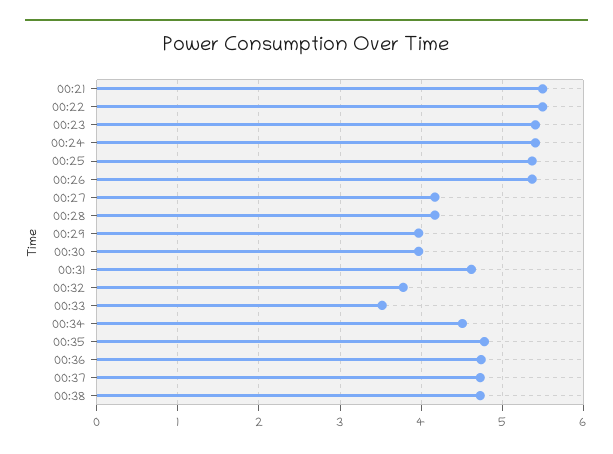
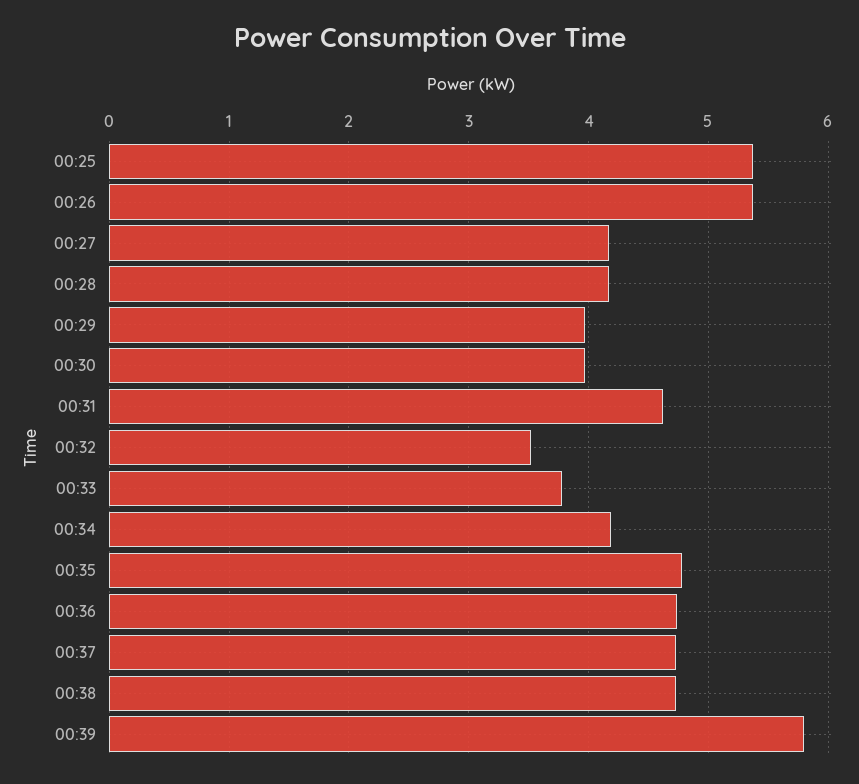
00:21: 5.5 -> none
00:22: 5.5 -> none
00:23: 5.4 -> none
00:24: 5.4 -> none
00:32: 3.8 -> 3.5
00:33: 3.5 -> 3.8
00:34: 4.5 -> 4.2
00:39: none -> 5.8

